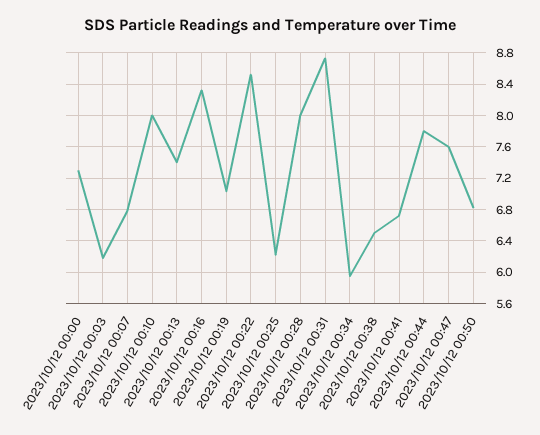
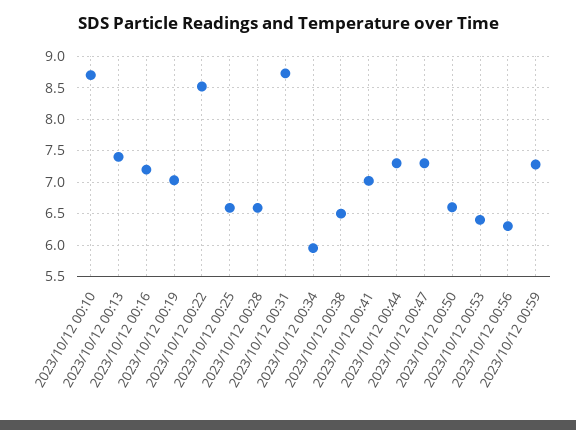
2023/10/12 00:00: 7.3 -> none
2023/10/12 00:03: 6.2 -> none
2023/10/12 00:07: 6.8 -> none
2023/10/12 00:10: 8 -> 8.7
2023/10/12 00:16: 8.3 -> 7.2
2023/10/12 00:25: 6.2 -> 6.6
2023/10/12 00:28: 8 -> 6.6
2023/10/12 00:41: 6.7 -> 7
2023/10/12 00:44: 7.8 -> 7.3
2023/10/12 00:47: 7.6 -> 7.3
2023/10/12 00:50: 6.8 -> 6.6
2023/10/12 00:53: none -> 6.4
2023/10/12 00:56: none -> 6.3
2023/10/12 00:59: none -> 7.3

